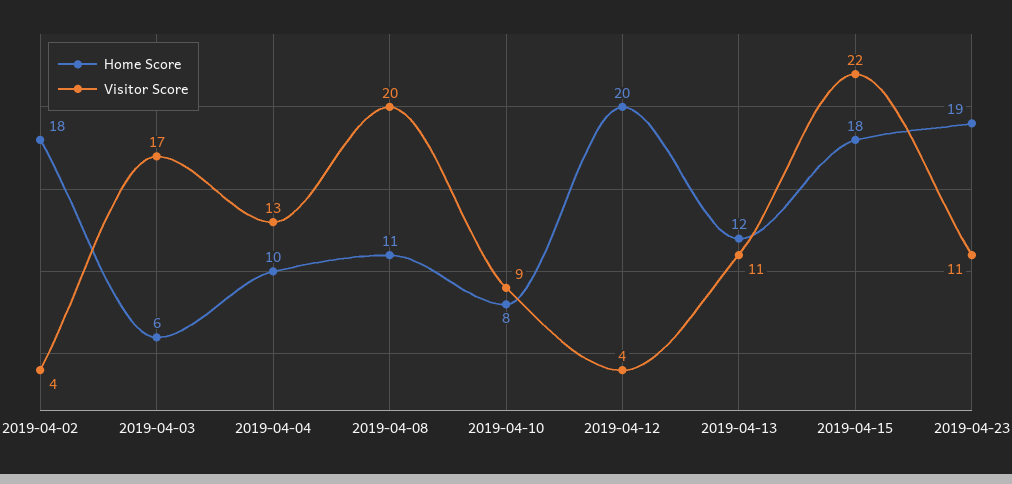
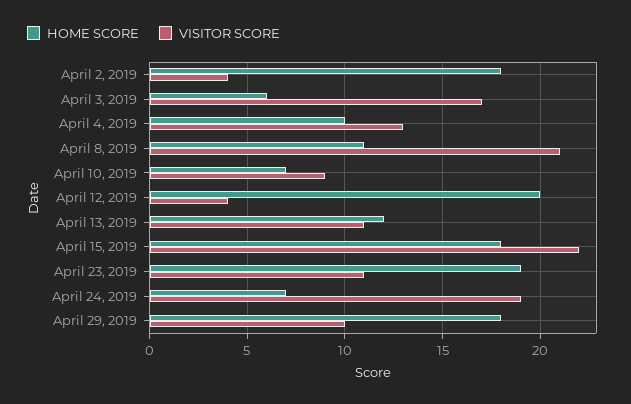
Visitor Score, 2019-04-08: 20 -> 21
Home Score, 2019-04-10: 8 -> 7
Home Score, April 24, 2019: none -> 7
Visitor Score, April 24, 2019: none -> 19
Home Score, April 29, 2019: none -> 18
Visitor Score, April 29, 2019: none -> 10

